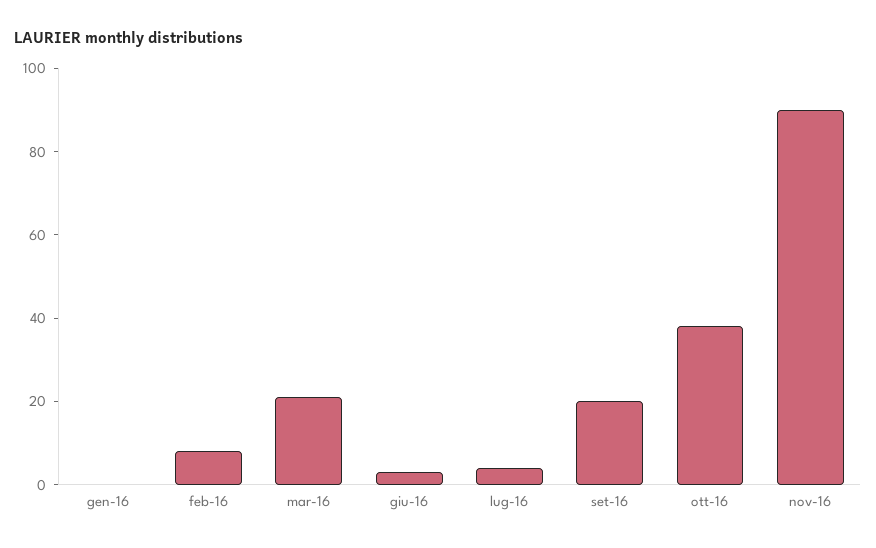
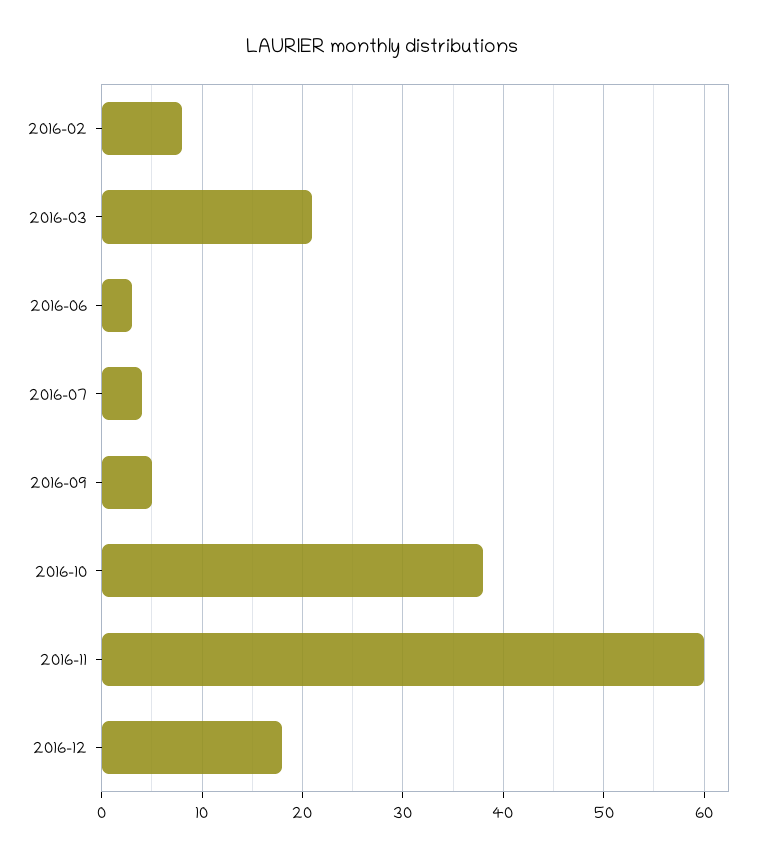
gen-16: 0 -> none
set-16: 20 -> 5
nov-16: 90 -> 60
2016-12: none -> 18

